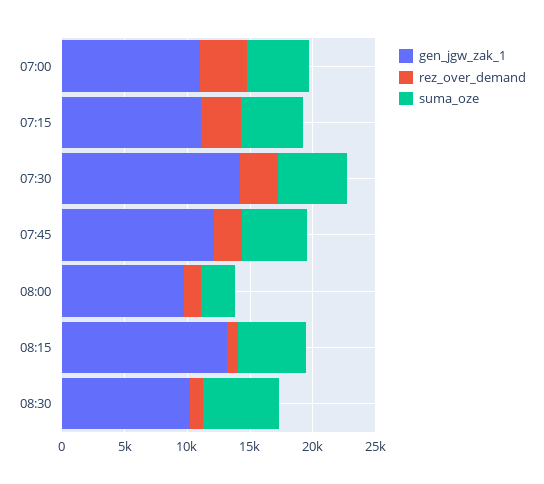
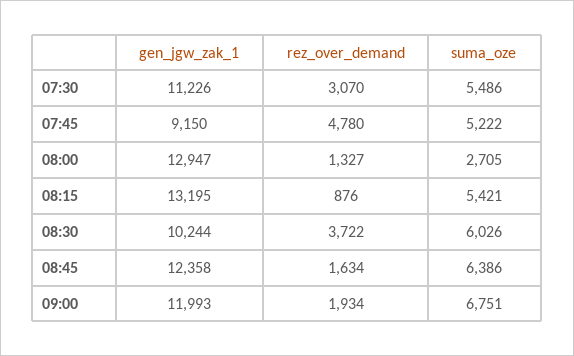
gen_jgw_zak_1, 07:00: 11000 -> none
rez_over_demand, 07:00: 4000 -> none
suma_oze, 07:00: 5000 -> none
gen_jgw_zak_1, 07:15: 11000 -> none
rez_over_demand, 07:15: 3000 -> none
suma_oze, 07:15: 5000 -> none
gen_jgw_zak_1, 07:30: 14000 -> 11226
gen_jgw_zak_1, 07:45: 12000 -> 9150
rez_over_demand, 07:45: 2000 -> 4780
gen_jgw_zak_1, 08:00: 10000 -> 12947
rez_over_demand, 08:30: 1000 -> 3722
gen_jgw_zak_1, 08:45: none -> 12358
rez_over_demand, 08:45: none -> 1634
suma_oze, 08:45: none -> 6386
gen_jgw_zak_1, 09:00: none -> 11993
rez_over_demand, 09:00: none -> 1934
suma_oze, 09:00: none -> 6751

